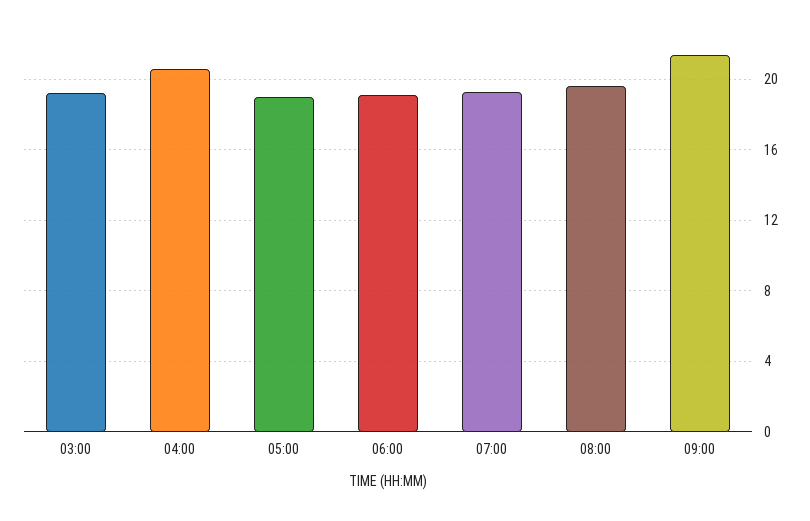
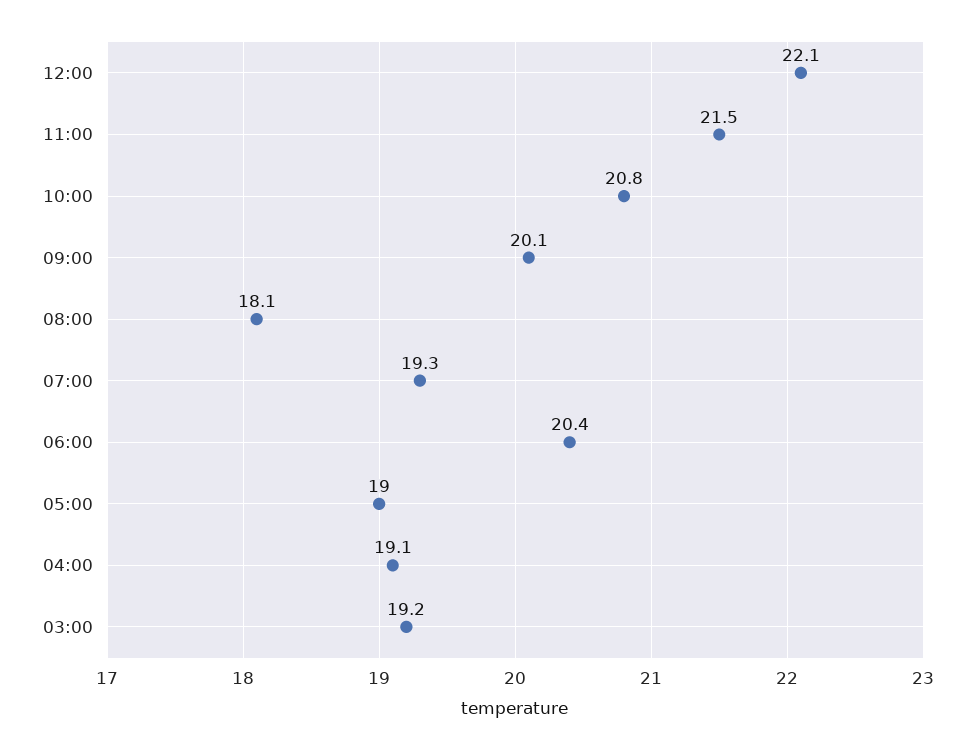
04:00: 20.5 -> 19.1
06:00: 19 -> 20.4
08:00: 19.5 -> 18.1
09:00: 21.5 -> 20.1
12:00: none -> 22.1
11:00: none -> 21.5
10:00: none -> 20.8

